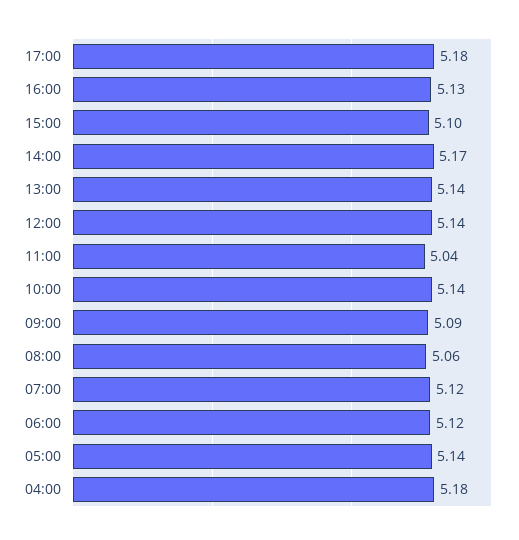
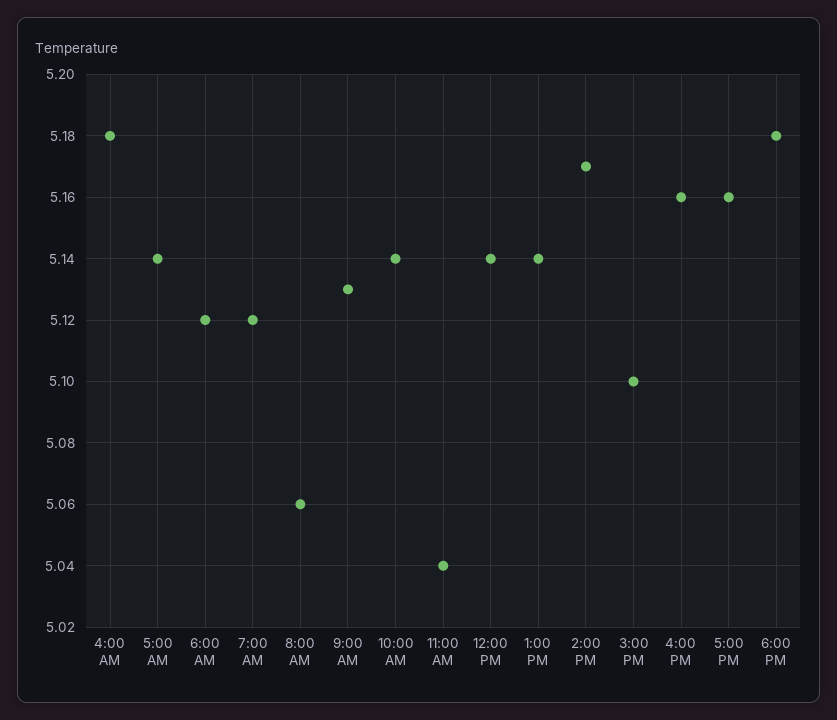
17:00: 5.18 -> 5.16
16:00: 5.13 -> 5.16
09:00: 5.09 -> 5.13
6:00 PM: none -> 5.18

